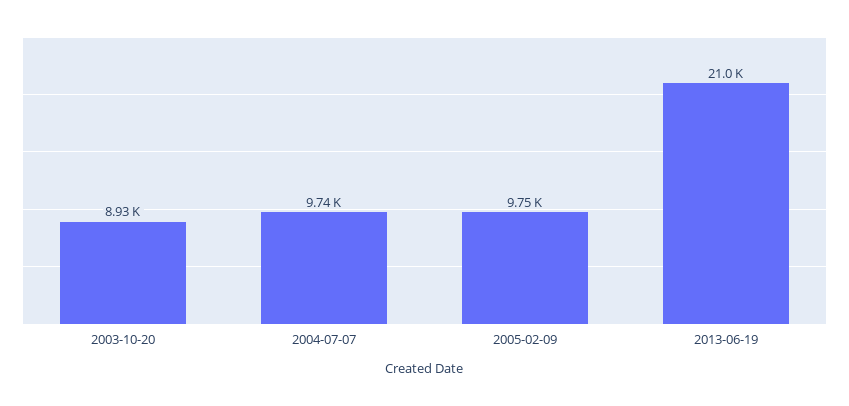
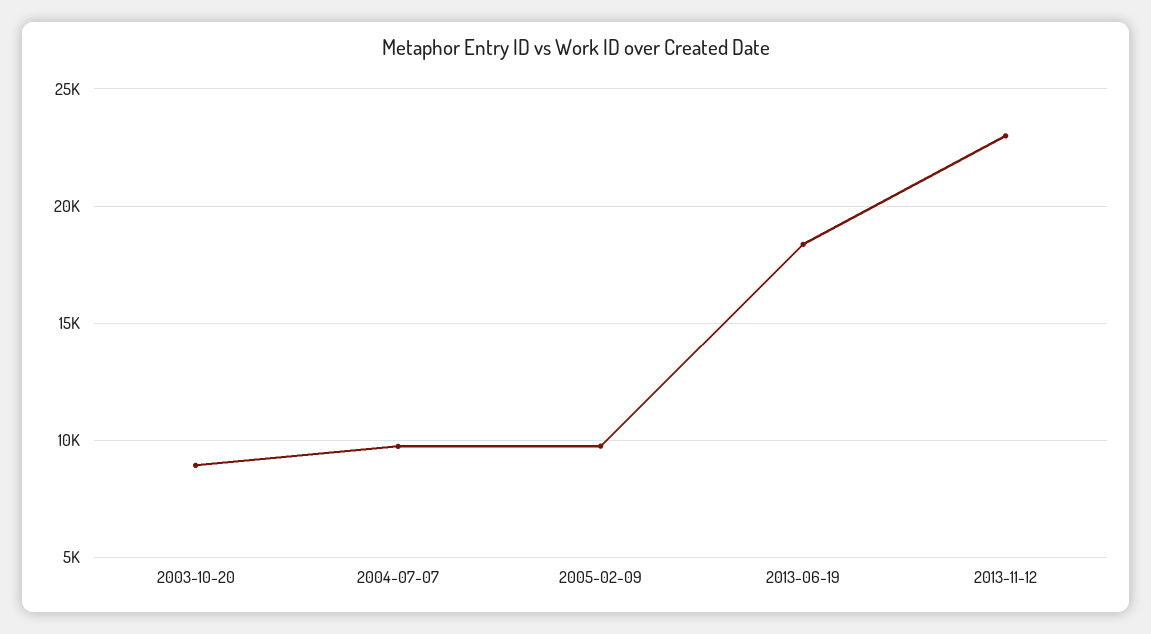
2013-06-19: 21000 -> 18500
2013-11-12: none -> 23000

